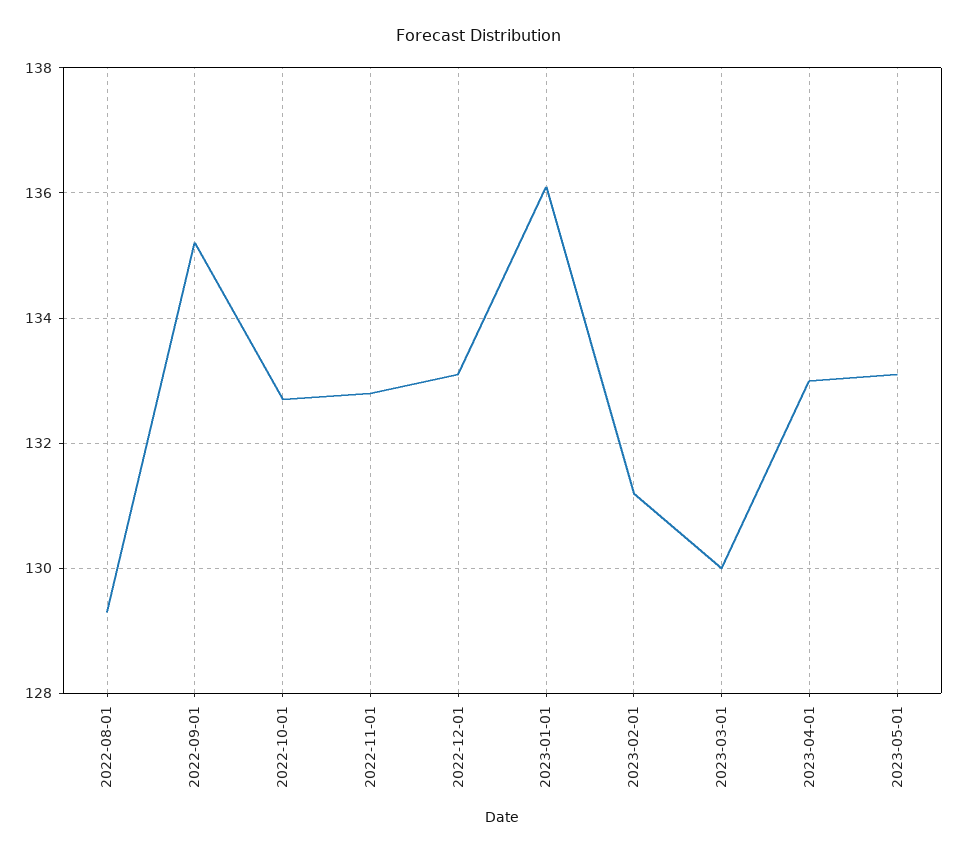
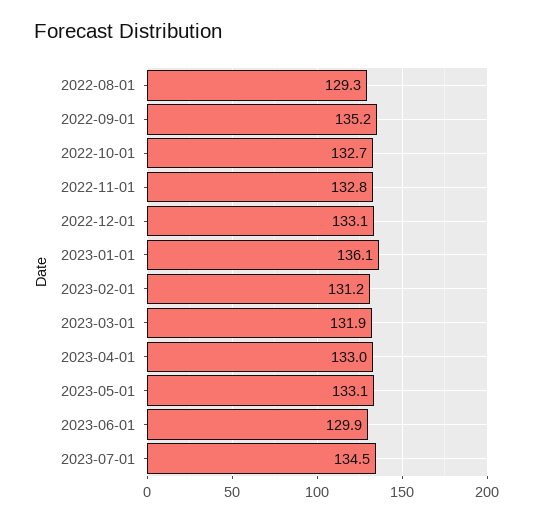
2023-03-01: 130 -> 131.9
2023-06-01: none -> 129.9
2023-07-01: none -> 134.5

